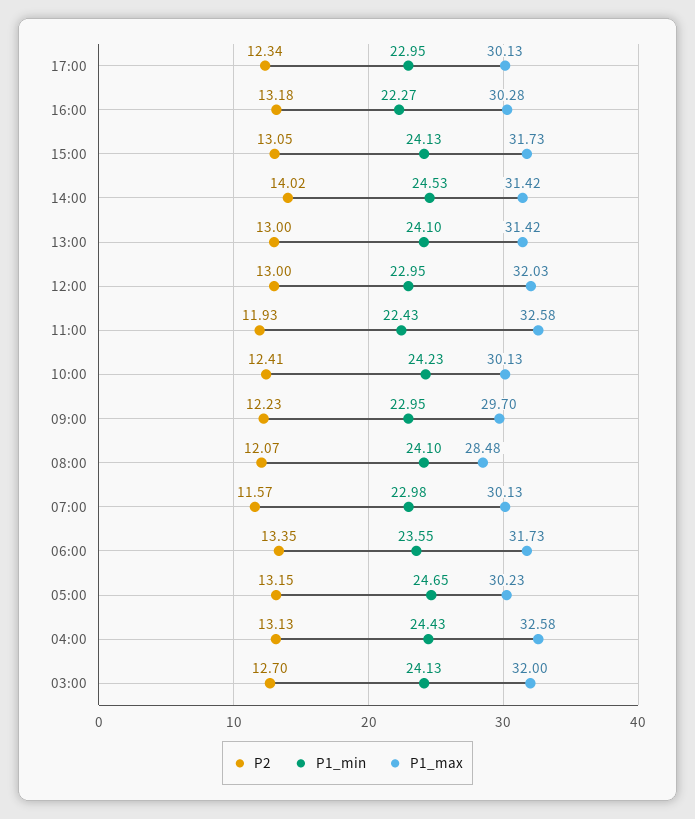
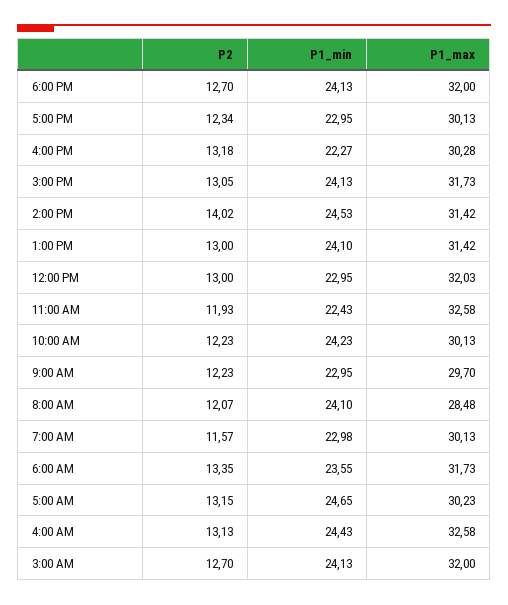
P2, 10:00: 12.41 -> 12.23
P2, 6:00 PM: none -> 12.7
P1_min, 6:00 PM: none -> 24.13
P1_max, 6:00 PM: none -> 32

